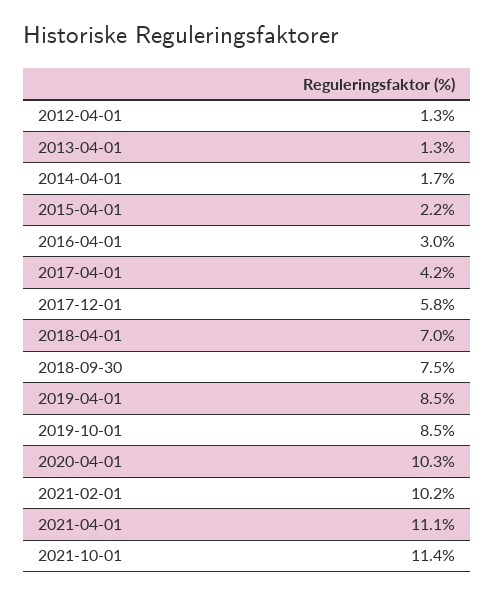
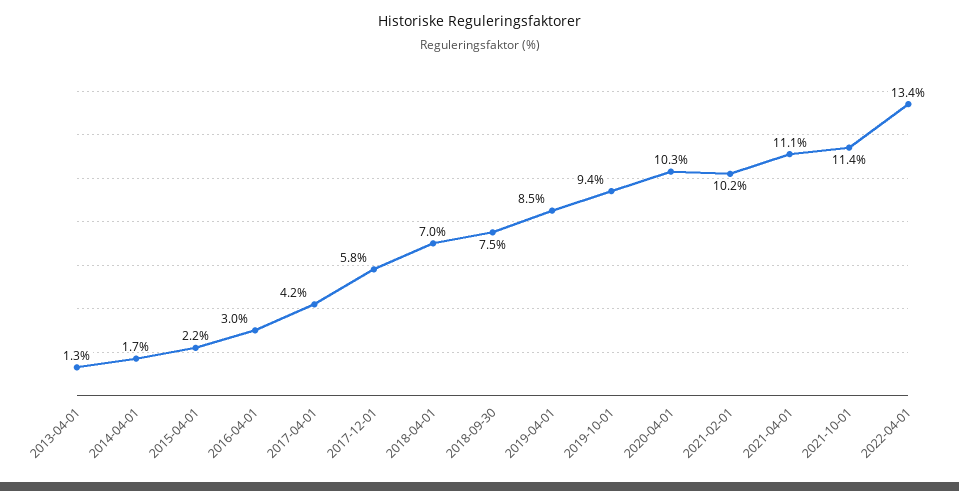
2012-04-01: 1.3 -> none
2019-10-01: 8.5 -> 9.4
2022-04-01: none -> 13.4

